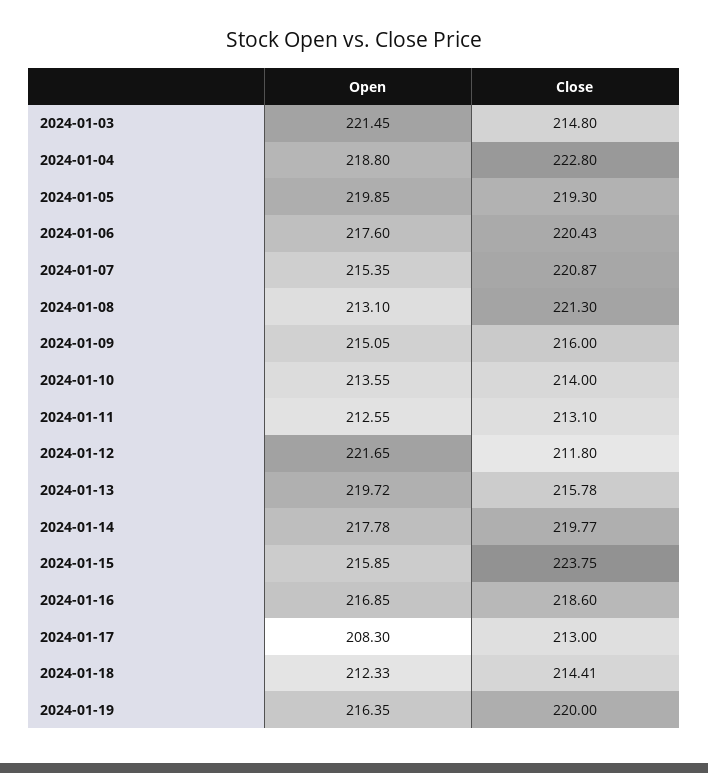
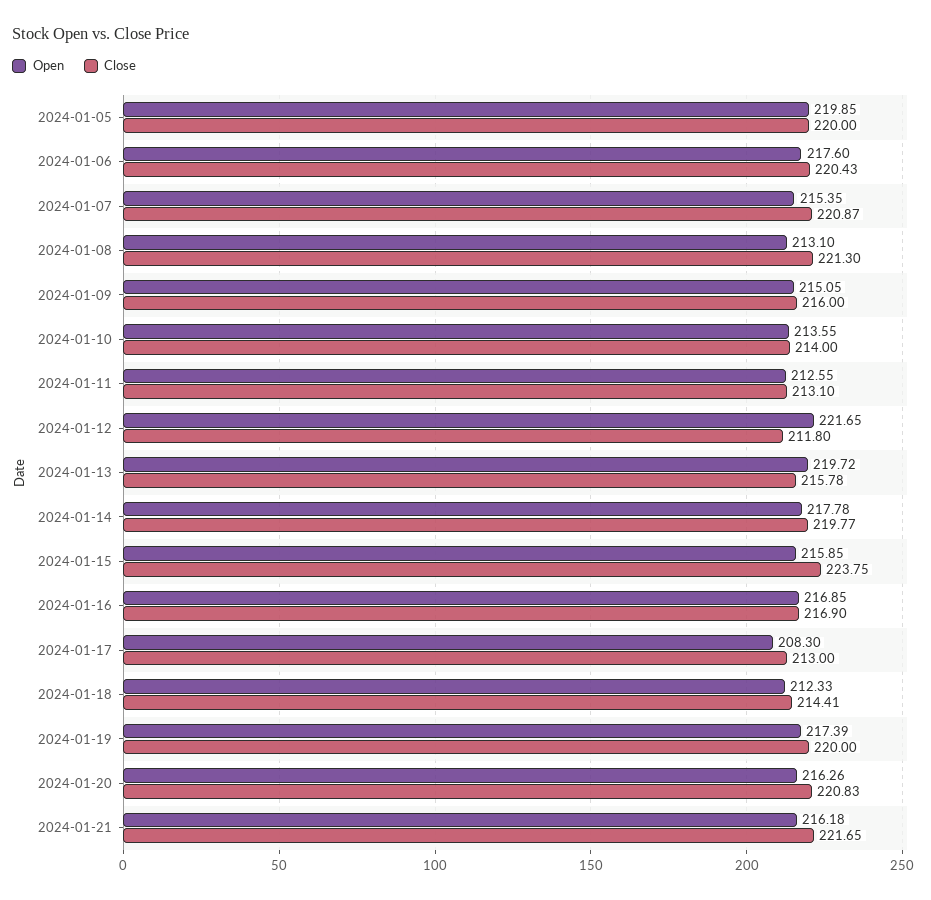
Open, 2024-01-03: 221.45 -> none
Close, 2024-01-03: 214.8 -> none
Open, 2024-01-04: 218.8 -> none
Close, 2024-01-04: 222.8 -> none
Close, 2024-01-05: 219.3 -> 220
Close, 2024-01-16: 218.6 -> 216.9
Open, 2024-01-19: 216.35 -> 217.39
Open, 2024-01-20: none -> 216.26
Close, 2024-01-20: none -> 220.83
Open, 2024-01-21: none -> 216.18
Close, 2024-01-21: none -> 221.65

